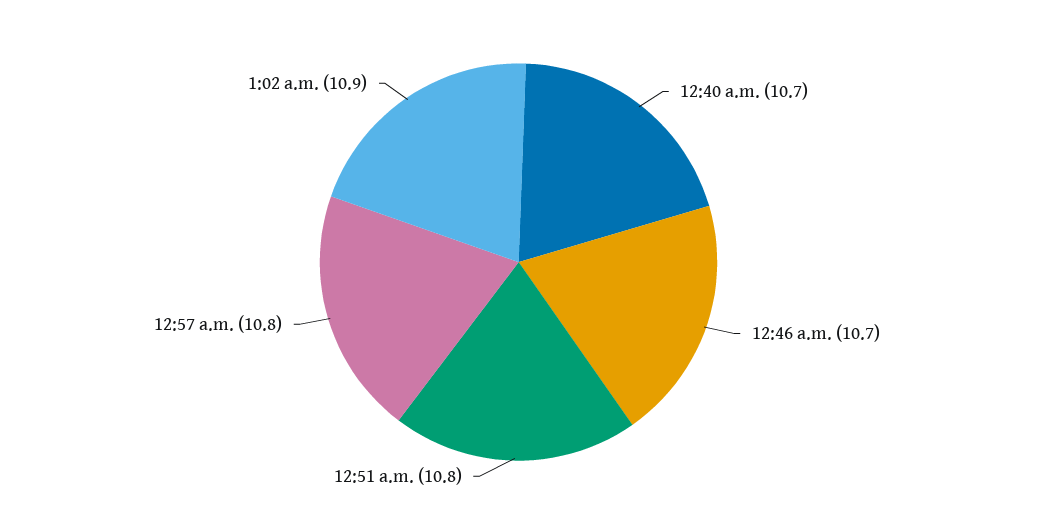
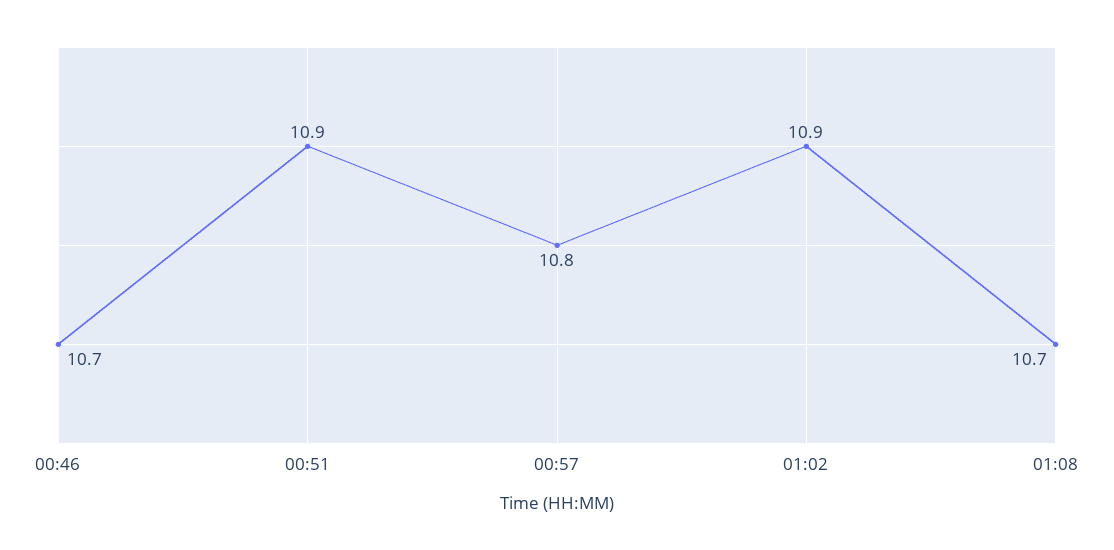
12:40 a.m.: 10.7 -> none
12:51 a.m.: 10.8 -> 10.9
01:08: none -> 10.7

